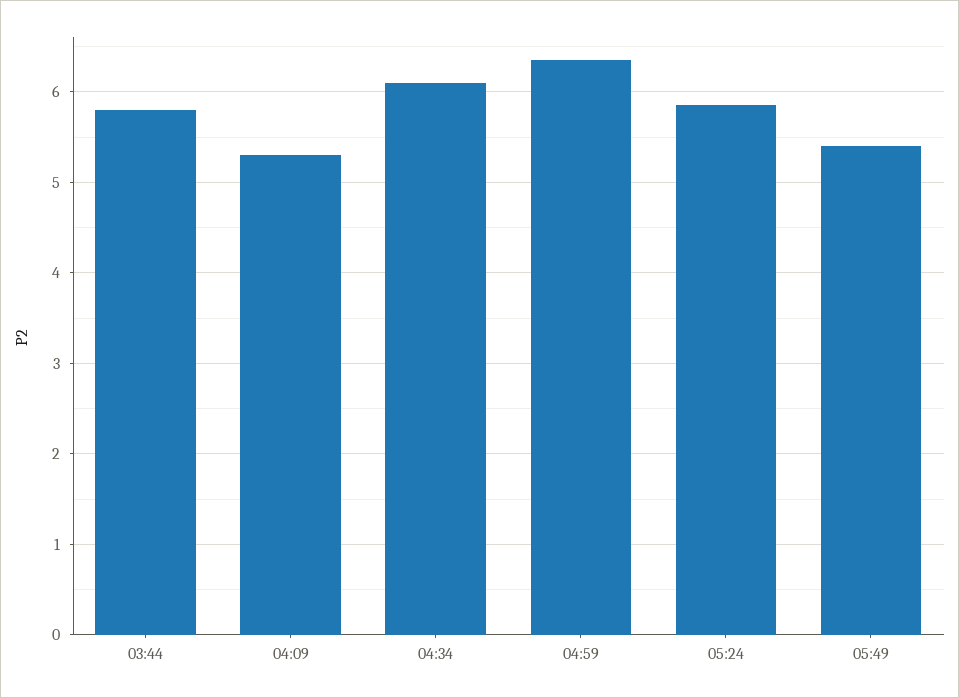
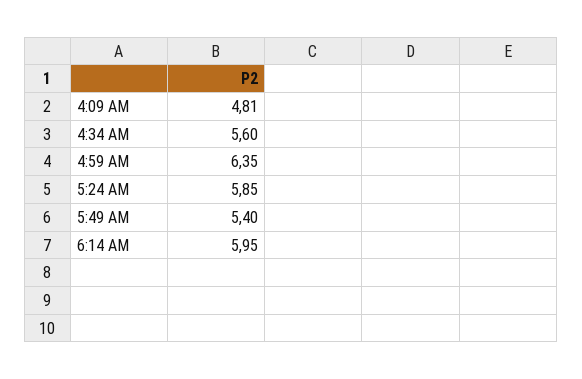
03:44: 5.8 -> none
04:09: 5.3 -> 4.81
04:34: 6.1 -> 5.6
6:14 AM: none -> 5.95

